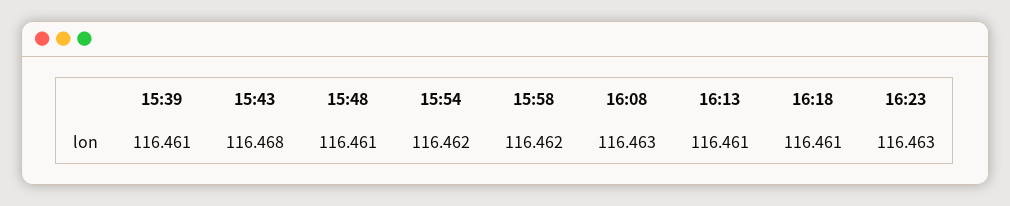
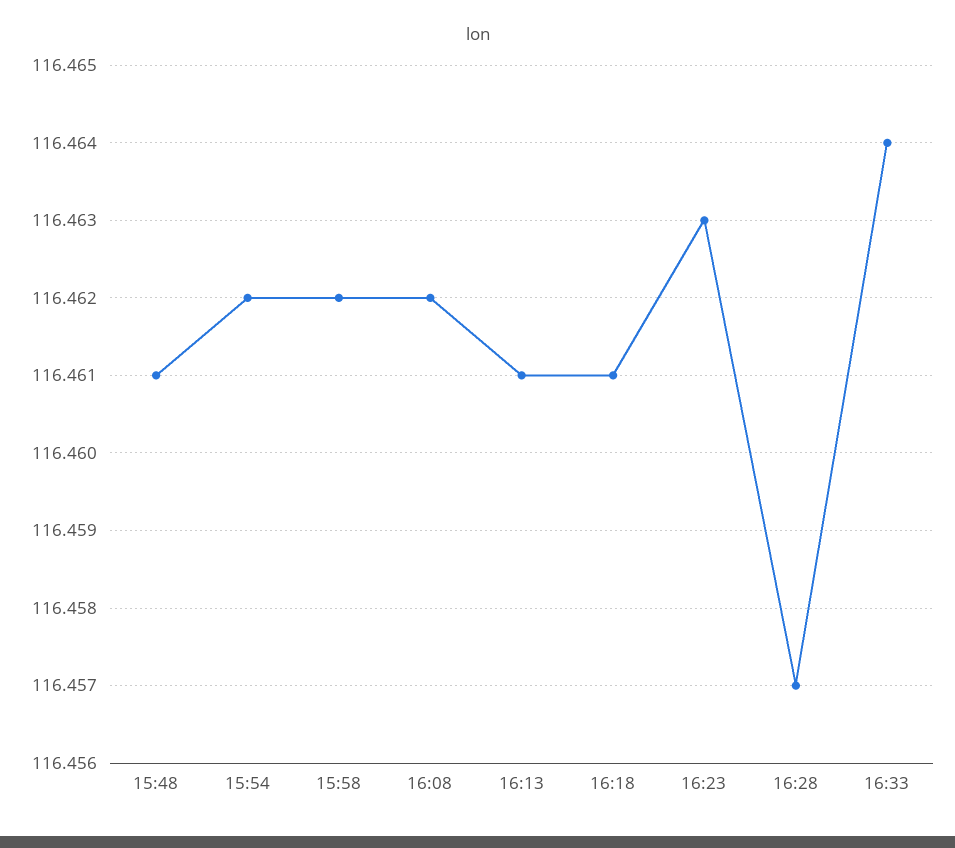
15:39: 116.461 -> none
15:43: 116.468 -> none
16:08: 116.463 -> 116.462
16:28: none -> 116.457
16:33: none -> 116.464

